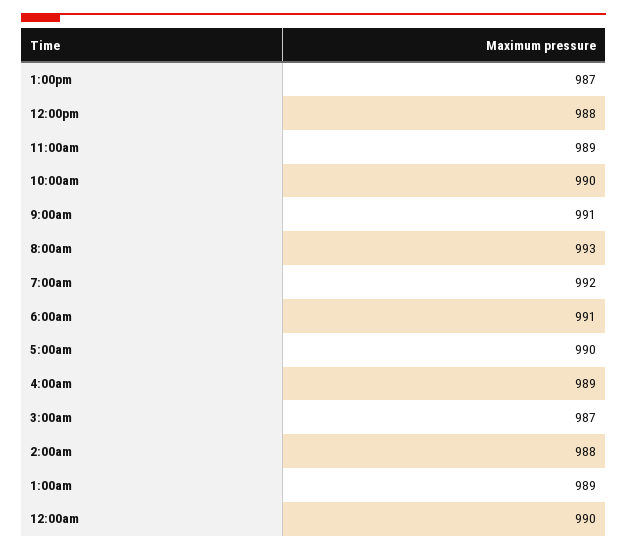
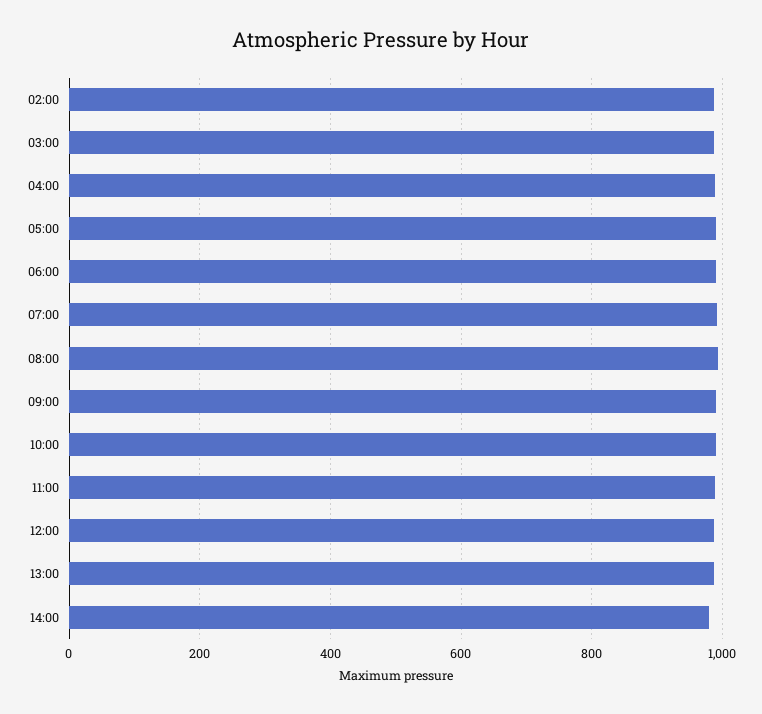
1:00am: 989 -> none
12:00am: 990 -> none
14:00: none -> 980

